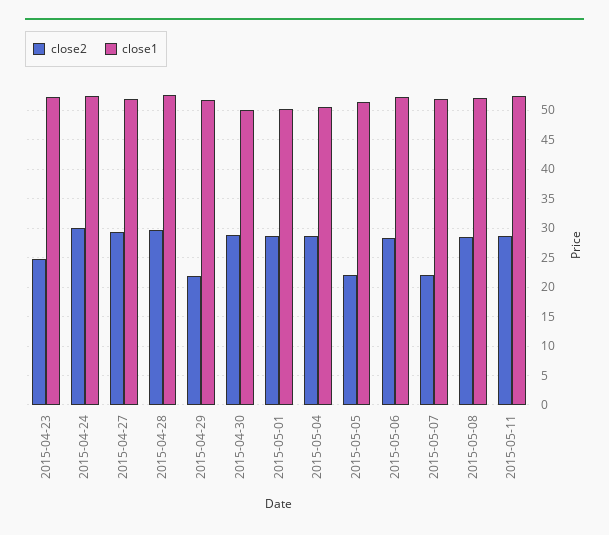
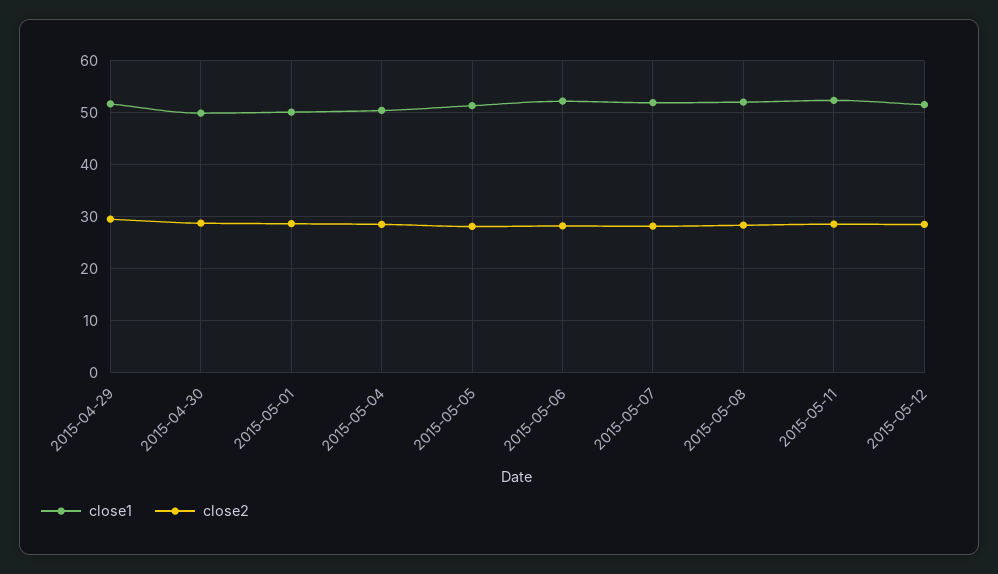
close2, 2015-04-23: 25 -> none
close1, 2015-04-23: 52.5 -> none
close2, 2015-04-24: 30 -> none
close1, 2015-04-24: 52.5 -> none
close2, 2015-04-27: 30 -> none
close1, 2015-04-27: 52.5 -> none
close2, 2015-04-28: 30 -> none
close1, 2015-04-28: 52.5 -> none
close2, 2015-04-29: 22.5 -> 30
close2, 2015-05-05: 22.5 -> 28
close2, 2015-05-07: 22.5 -> 28
close1, 2015-05-12: none -> 52
close2, 2015-05-12: none -> 28

